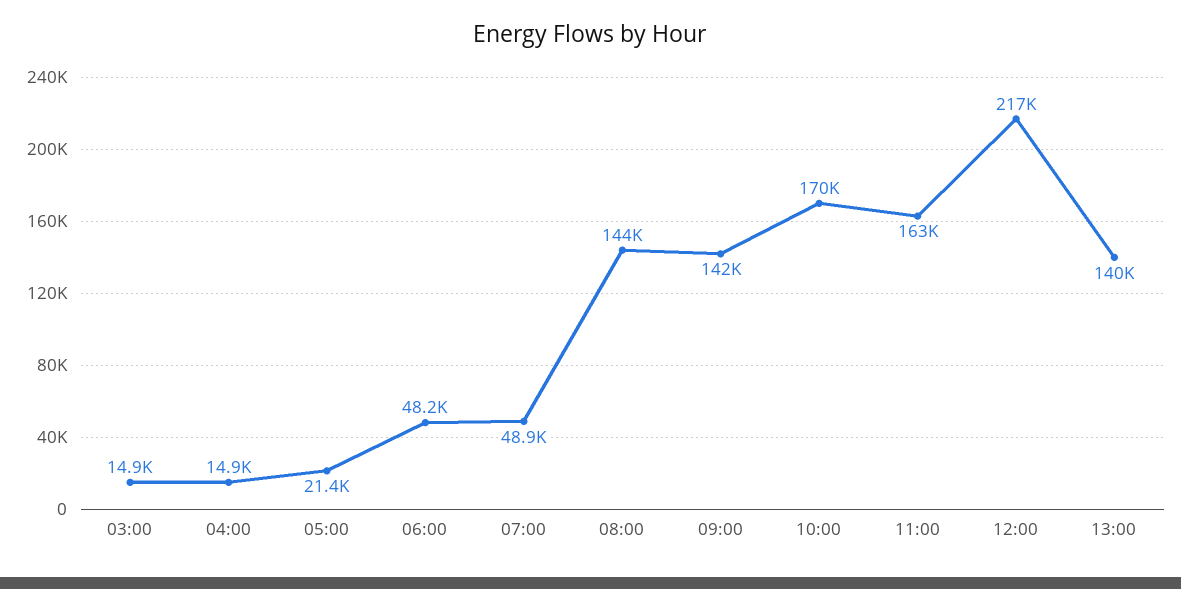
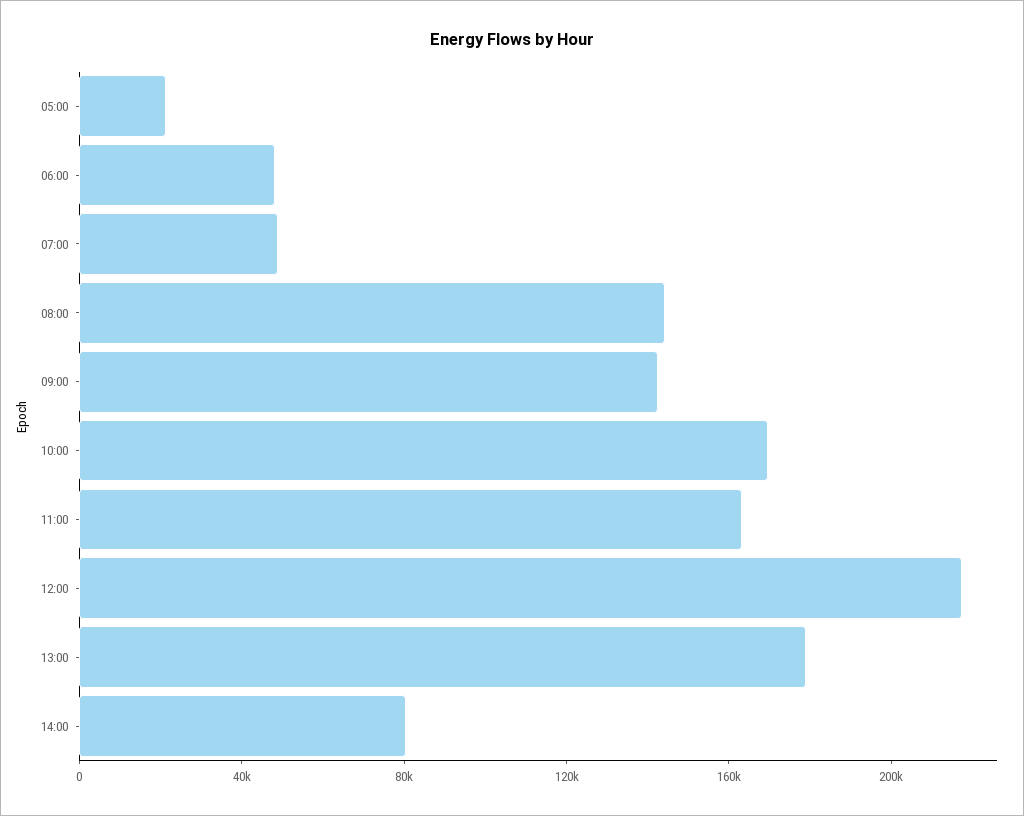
03:00: 14900 -> none
04:00: 14900 -> none
13:00: 140000 -> 180000
14:00: none -> 80000

